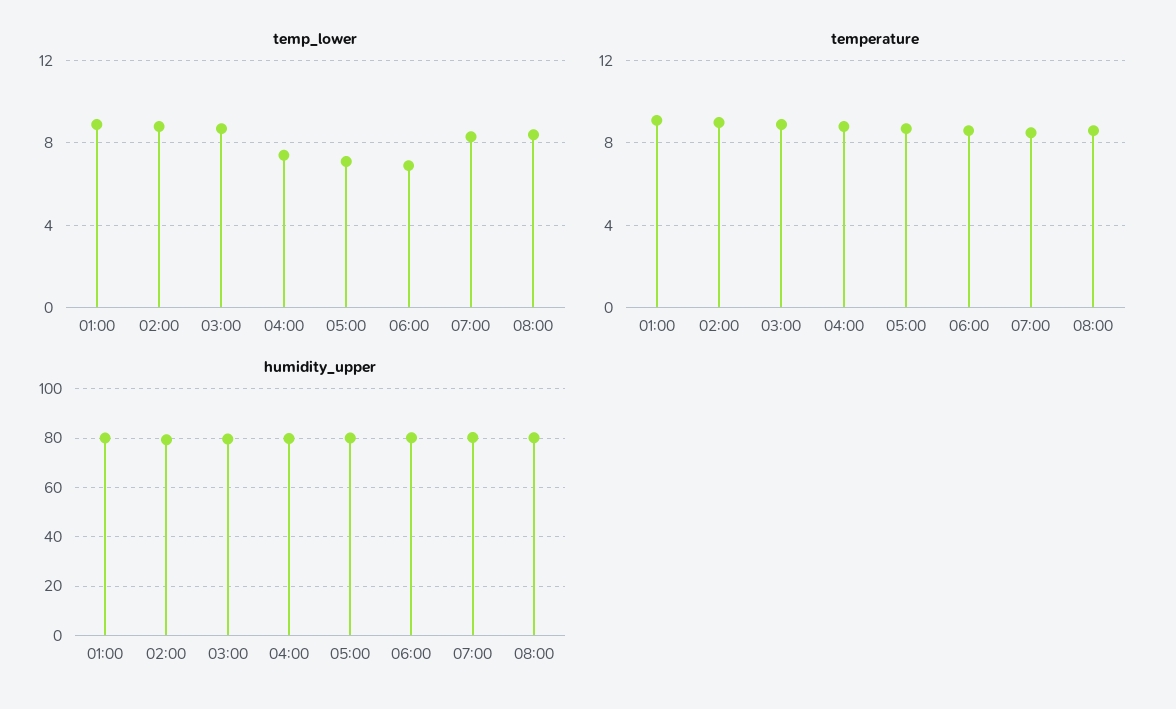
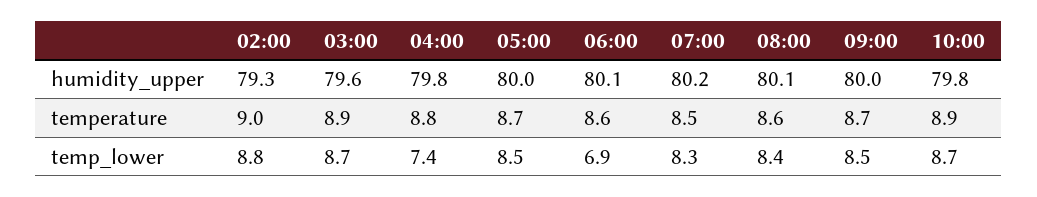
temp_lower, 01:00: 9 -> none
temp_lower, 05:00: 7 -> 8.5
temperature, 01:00: 9 -> none
humidity_upper, 01:00: 80 -> none
humidity_upper, 09:00: none -> 80
humidity_upper, 10:00: none -> 79.8
temperature, 09:00: none -> 8.7
temperature, 10:00: none -> 8.9
temp_lower, 09:00: none -> 8.5
temp_lower, 10:00: none -> 8.7

